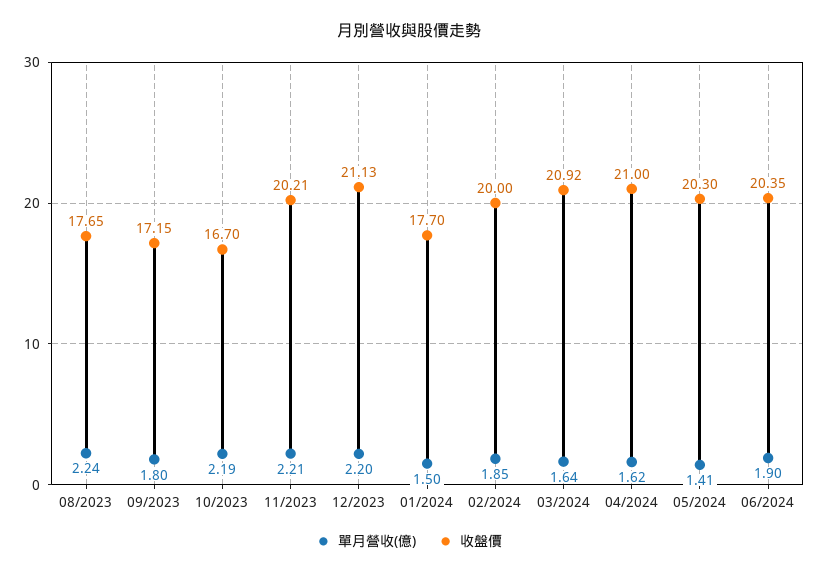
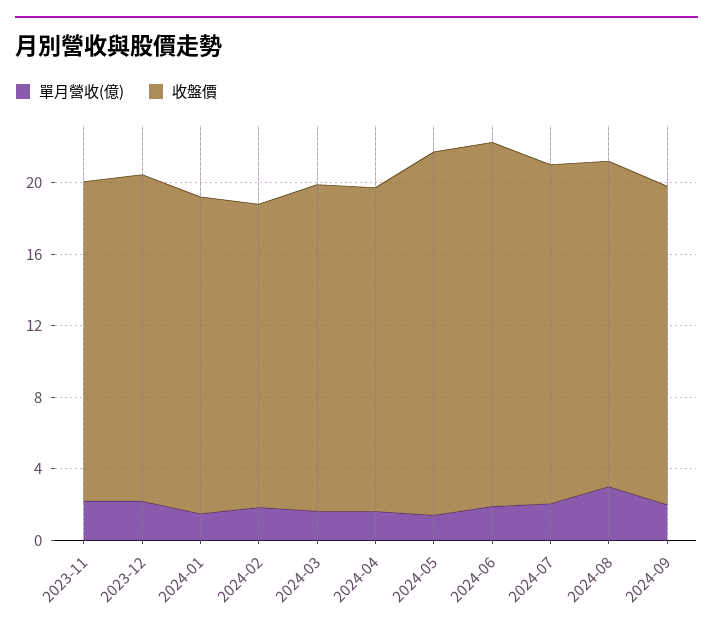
單月營收(億), 08/2023: 2.24 -> none
收盤價, 08/2023: 17.65 -> none
單月營收(億), 09/2023: 1.8 -> none
收盤價, 09/2023: 17.15 -> none
單月營收(億), 10/2023: 2.19 -> none
收盤價, 10/2023: 16.7 -> none
收盤價, 11/2023: 20.21 -> 18
收盤價, 12/2023: 21.13 -> 18
收盤價, 02/2024: 20 -> 17
收盤價, 03/2024: 20.92 -> 18
收盤價, 04/2024: 21 -> 18
單月營收(億), 2024-07: none -> 2
收盤價, 2024-07: none -> 19
單月營收(億), 2024-08: none -> 3
收盤價, 2024-08: none -> 18
單月營收(億), 2024-09: none -> 2
收盤價, 2024-09: none -> 18

